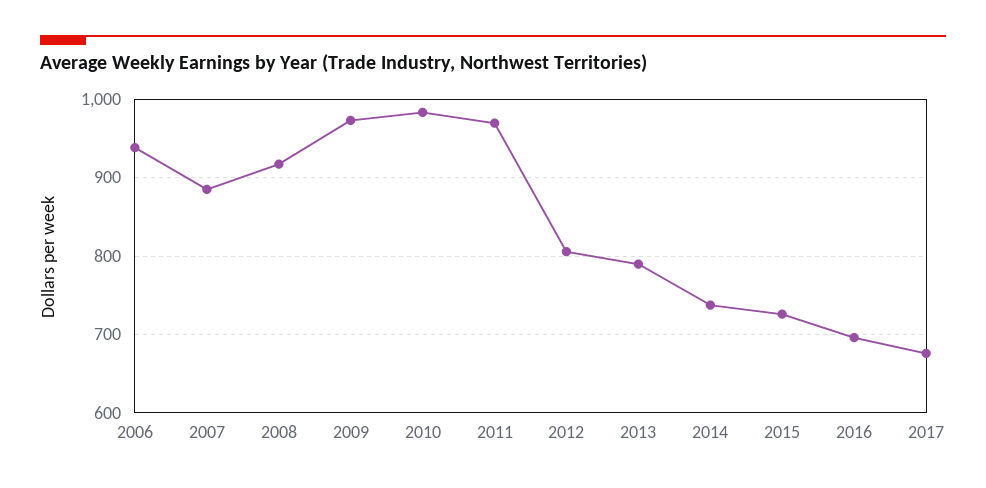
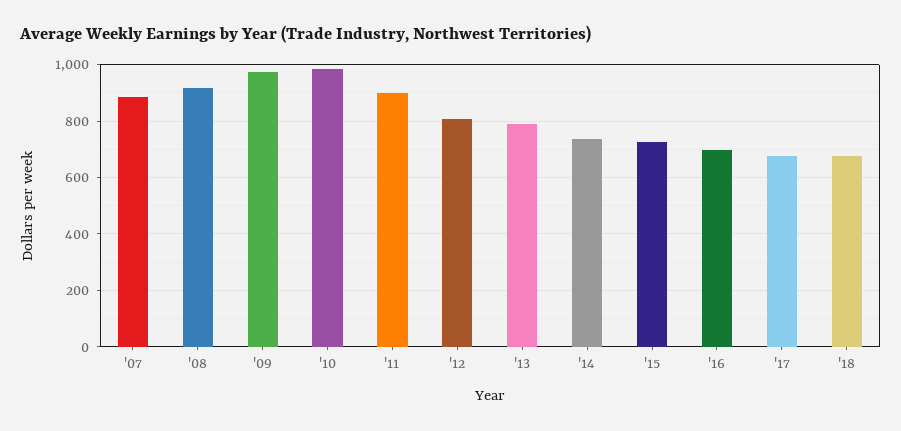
2006: 940 -> none
2011: 970 -> 900
'18: none -> 675

